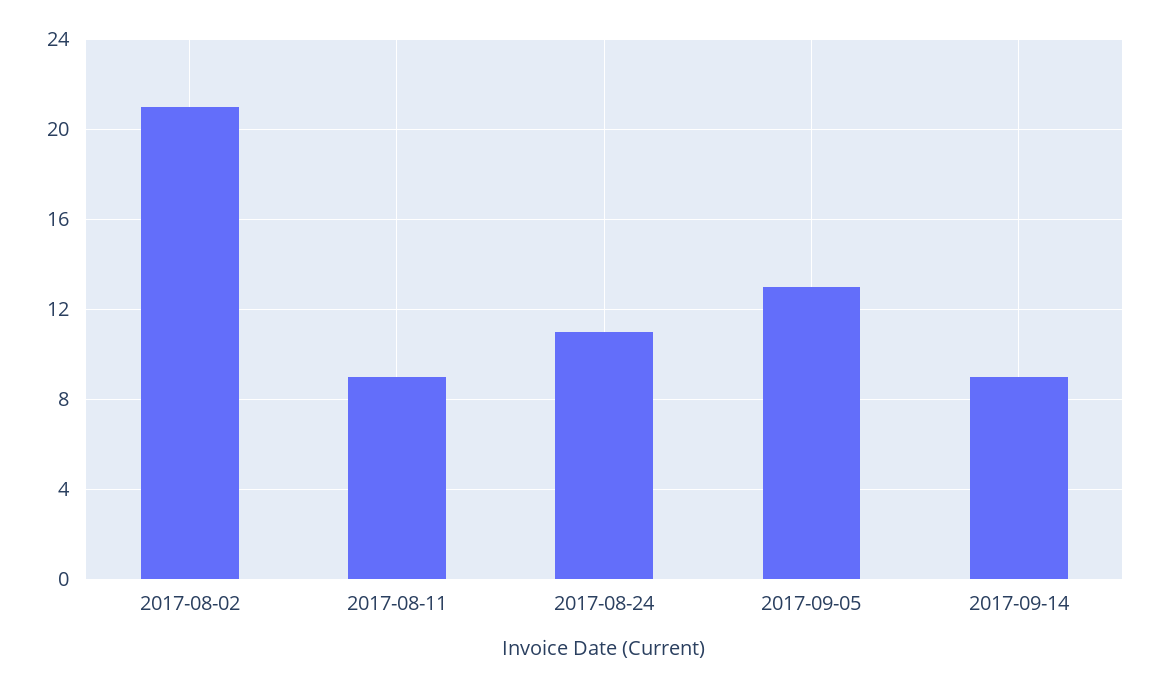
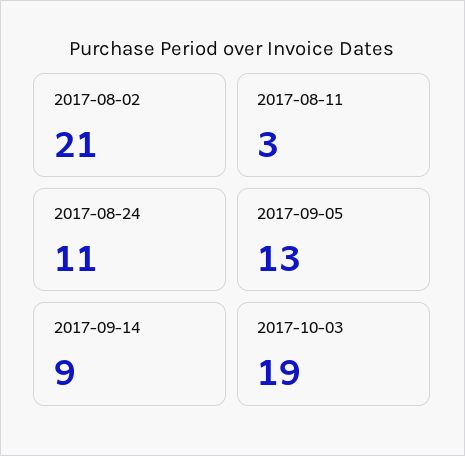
2017-08-11: 9 -> 3
2017-10-03: none -> 19

